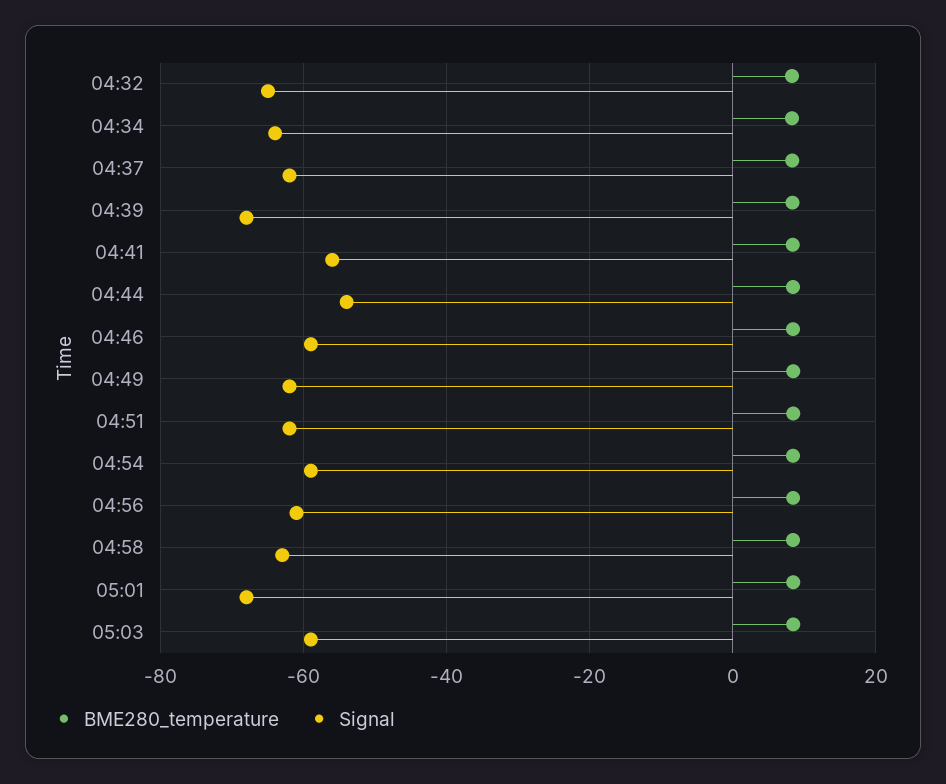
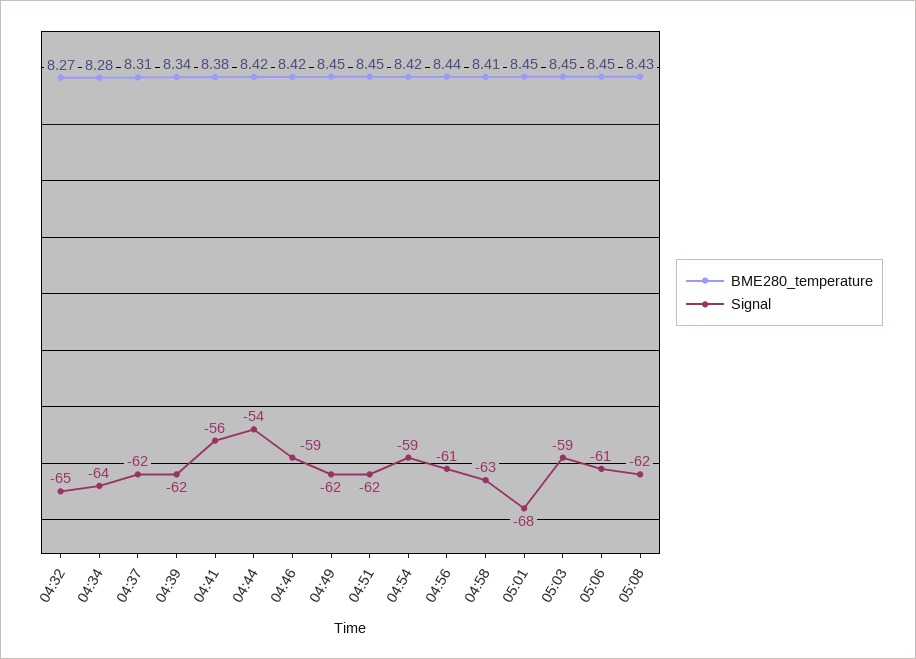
Signal, 04:39: -68 -> -62
BME280_temperature, 05:06: none -> 8.45
Signal, 05:06: none -> -61
BME280_temperature, 05:08: none -> 8.43
Signal, 05:08: none -> -62

